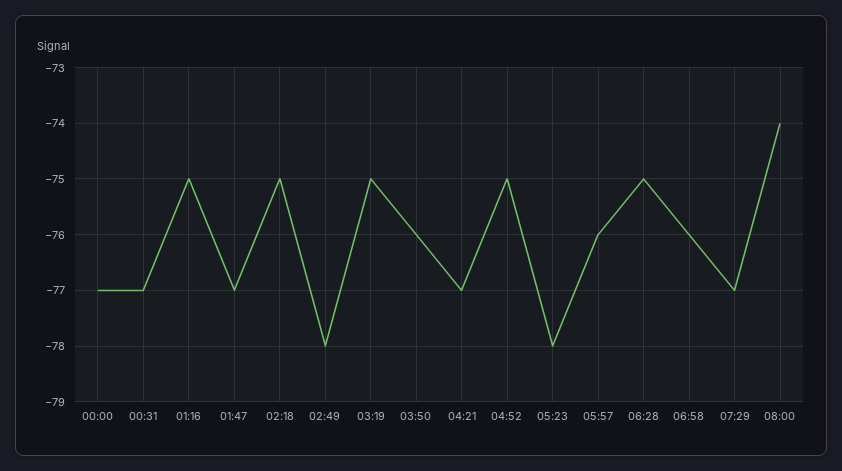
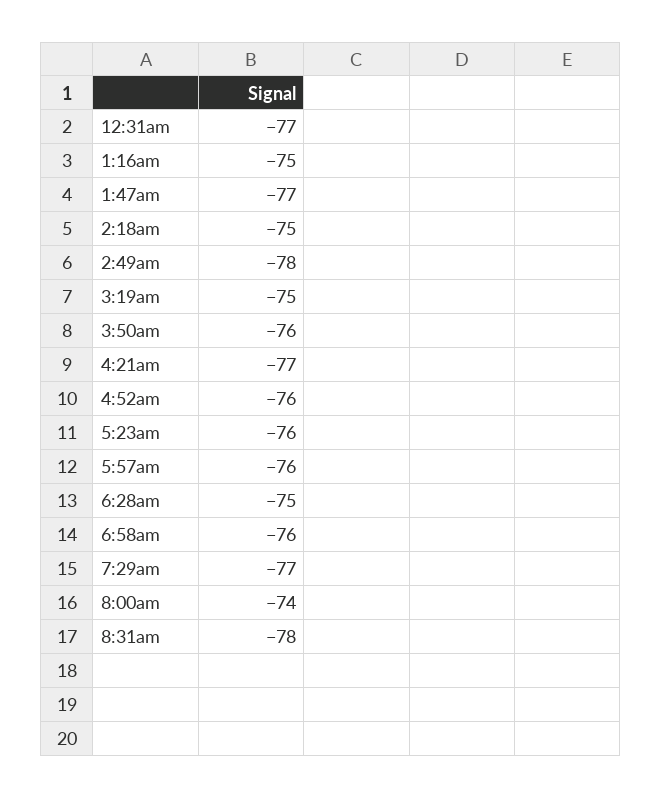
00:00: -77 -> none
04:52: -75 -> -76
05:23: -78 -> -76
8:31am: none -> -78

